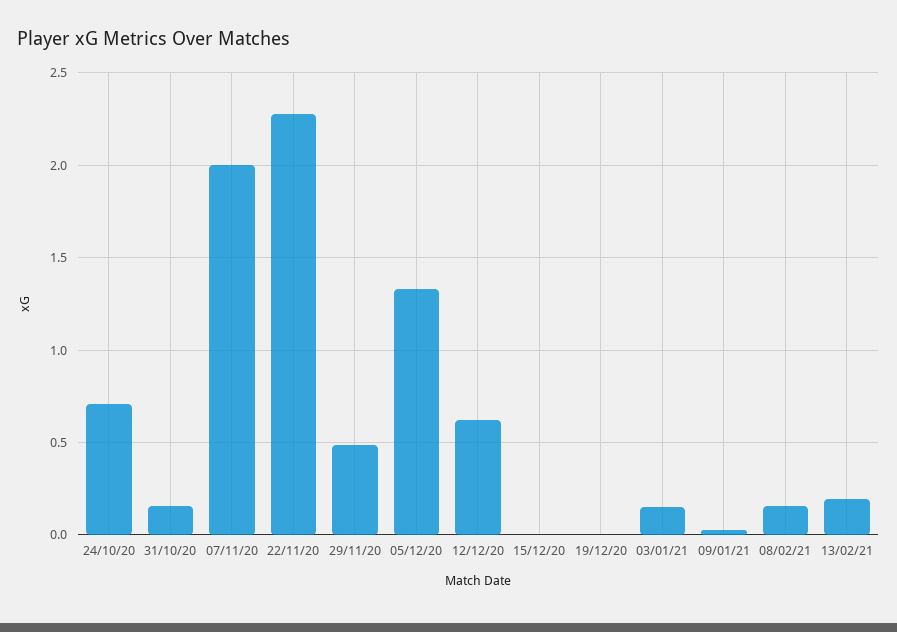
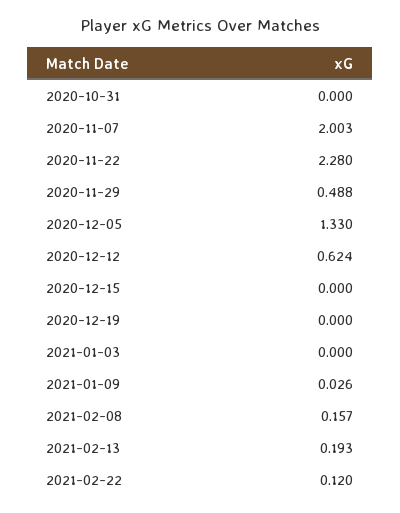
24/10/20: 0.7 -> none
31/10/20: 0.15 -> 0
03/01/21: 0.15 -> 0
2021-02-22: none -> 0.12

